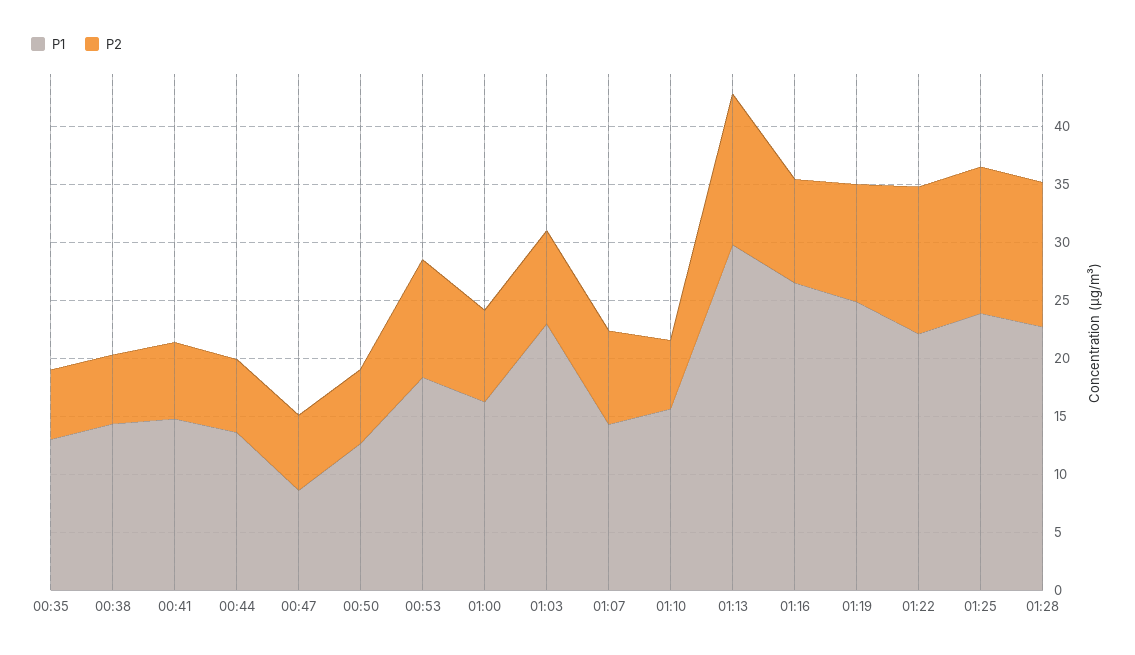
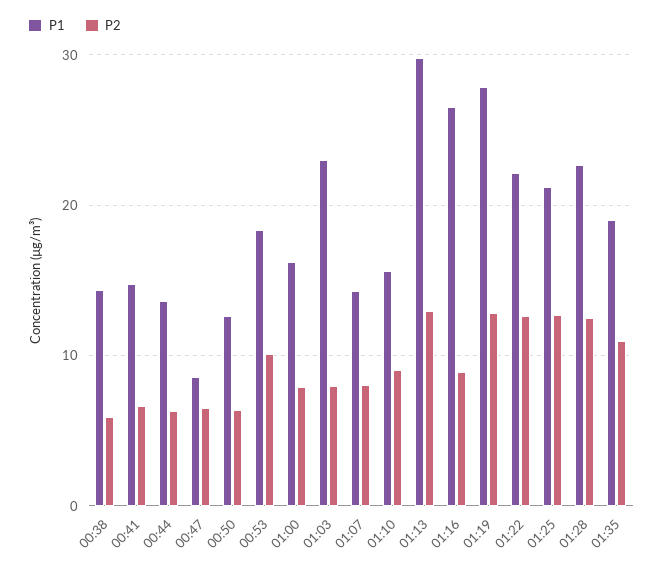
P1, 00:35: 13 -> none
P2, 00:35: 6 -> none
P2, 01:10: 6 -> 9
P1, 01:19: 25 -> 28
P2, 01:19: 10 -> 13
P1, 01:25: 24 -> 21
P1, 01:35: none -> 19
P2, 01:35: none -> 11

